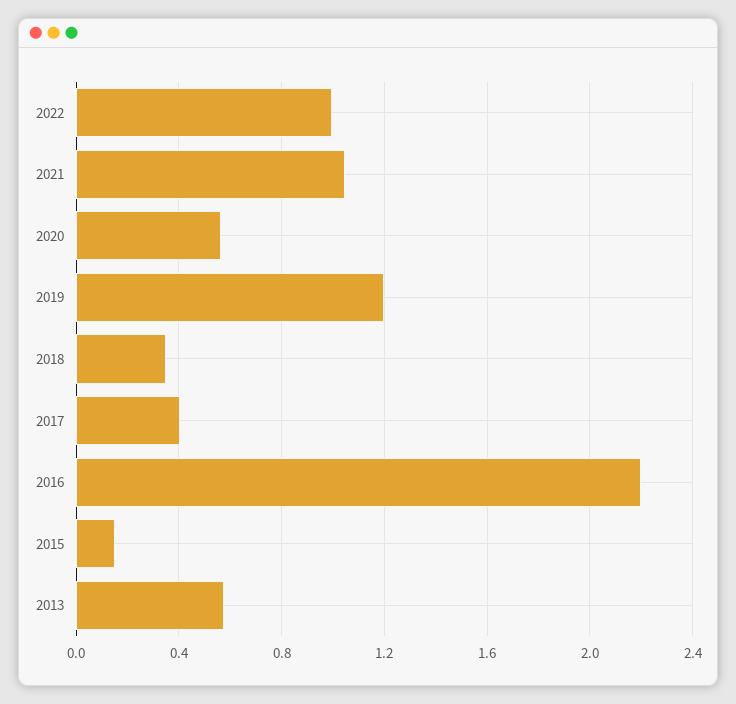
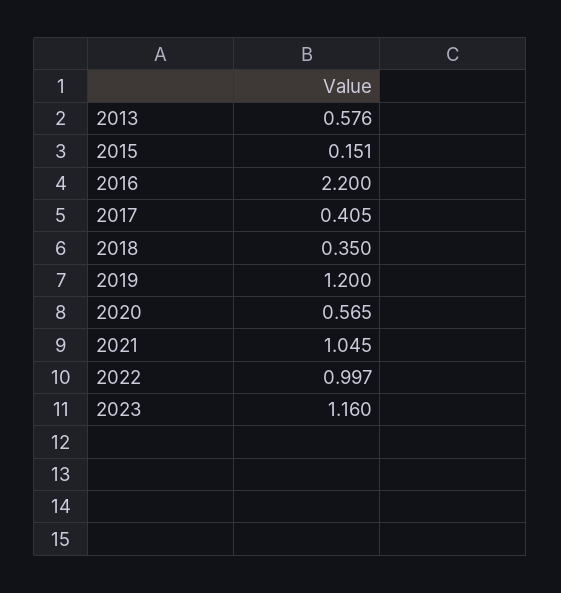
2023: none -> 1.16

